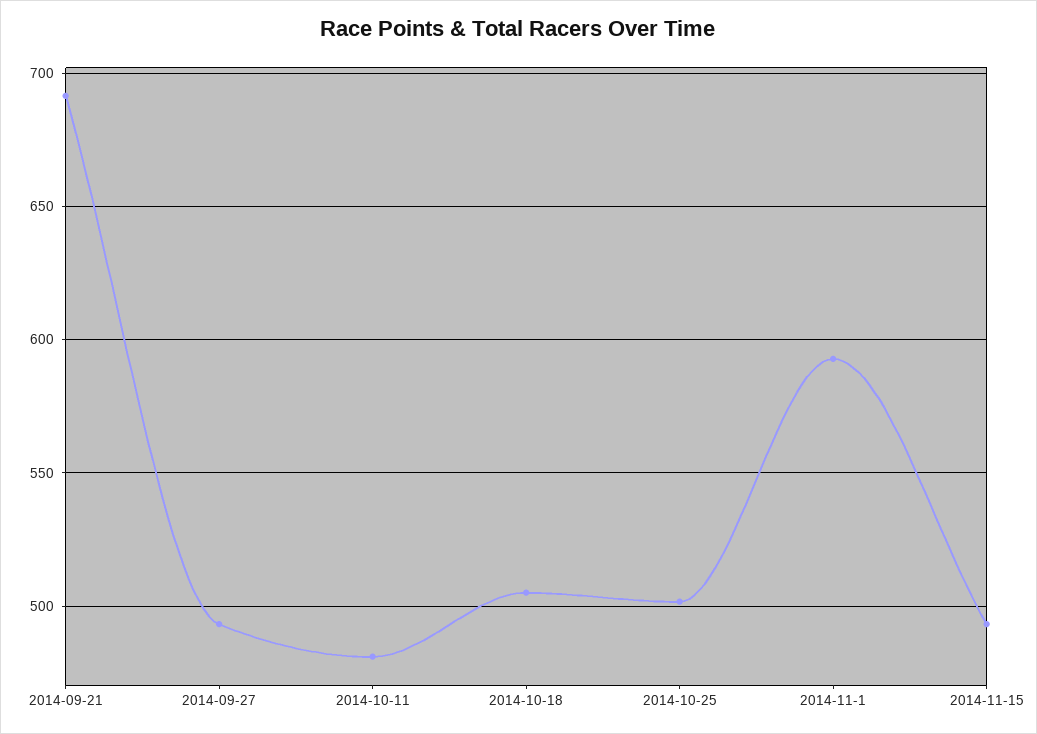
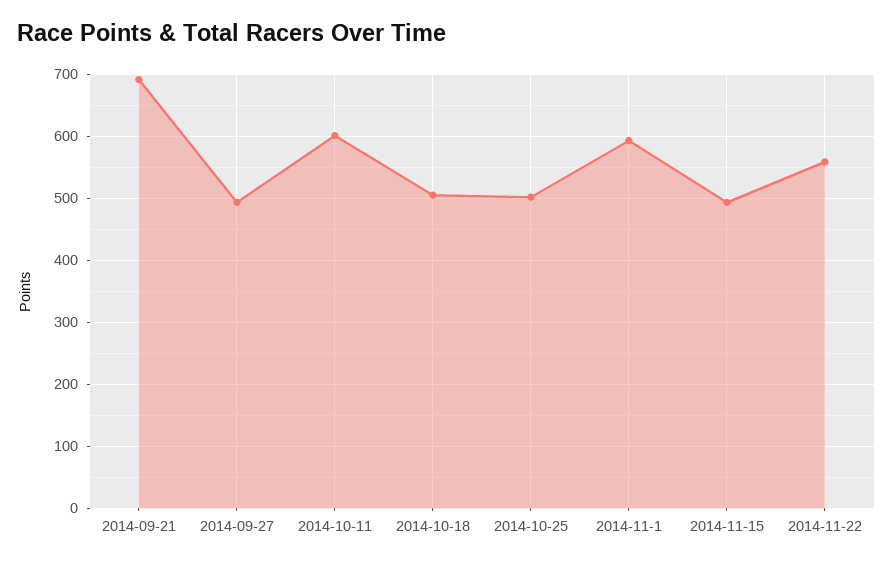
2014-10-11: 480 -> 600
2014-11-22: none -> 560

